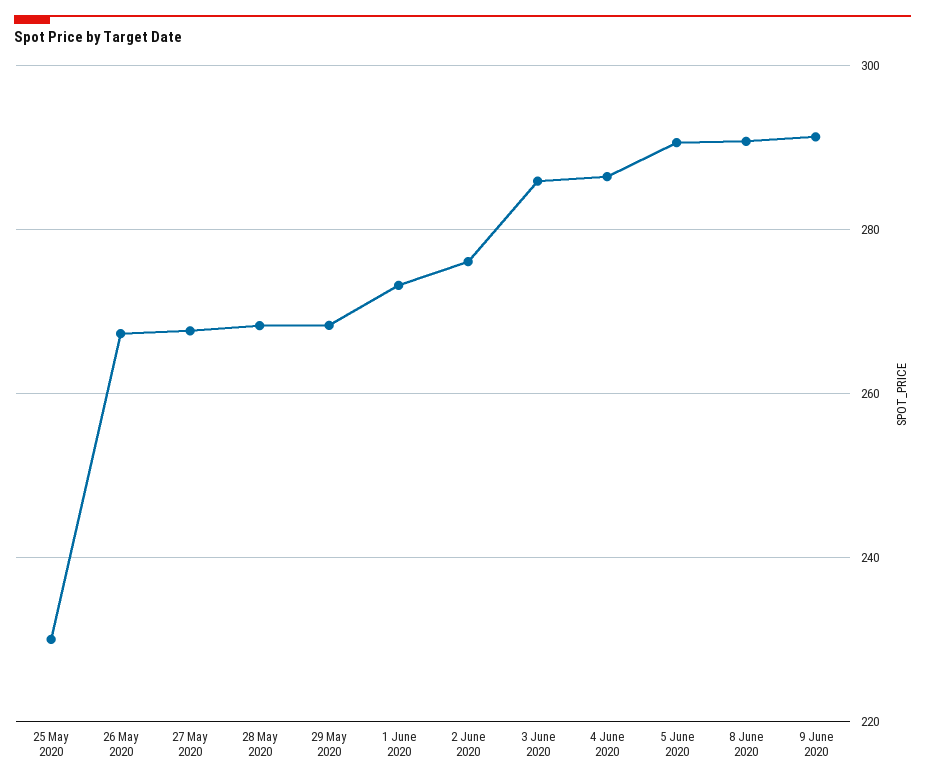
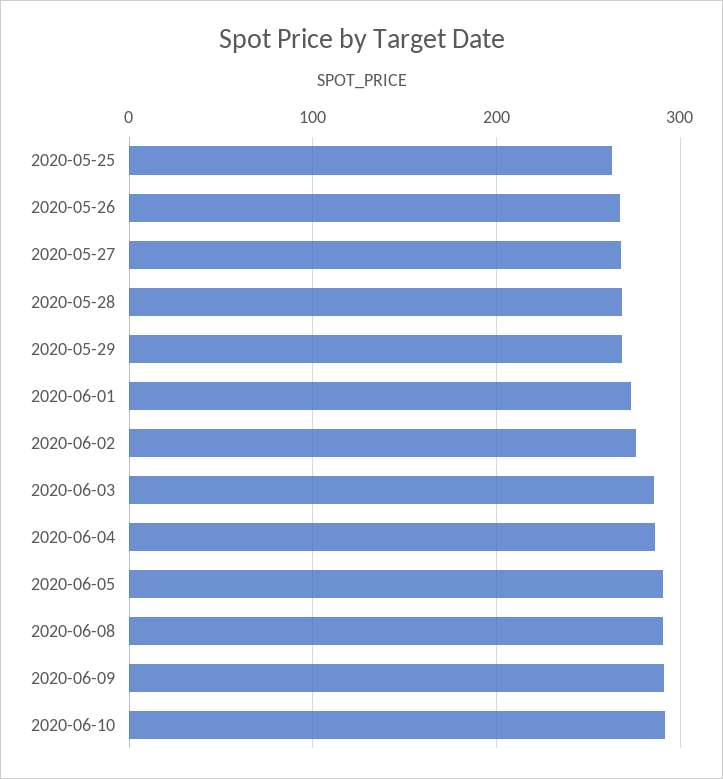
25 May 2020: 230 -> 260
2020-06-10: none -> 290

